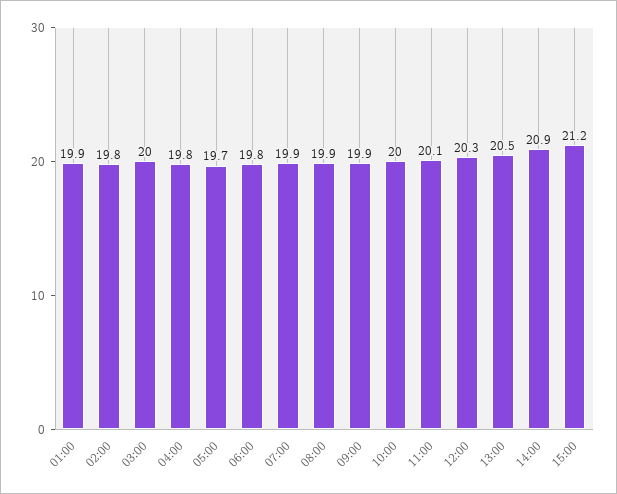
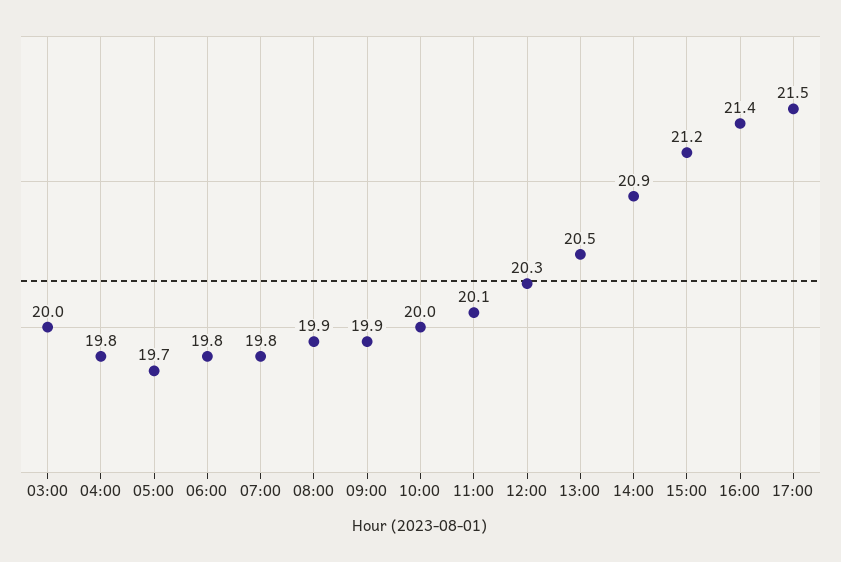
01:00: 19.9 -> none
02:00: 19.8 -> none
07:00: 19.9 -> 19.8
16:00: none -> 21.4
17:00: none -> 21.5

